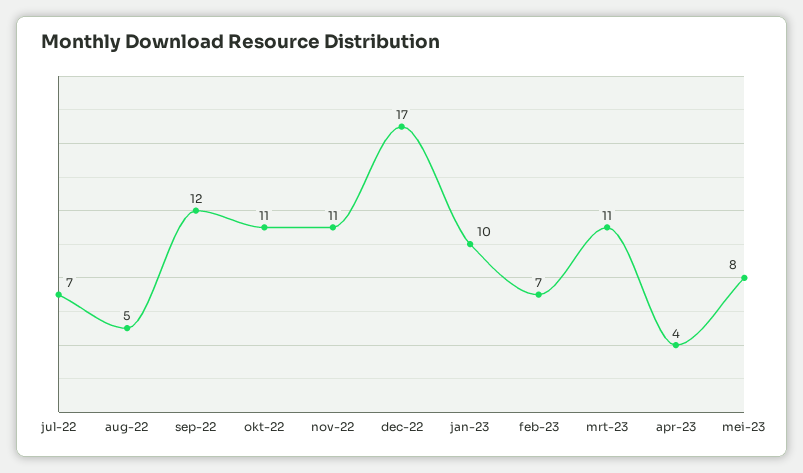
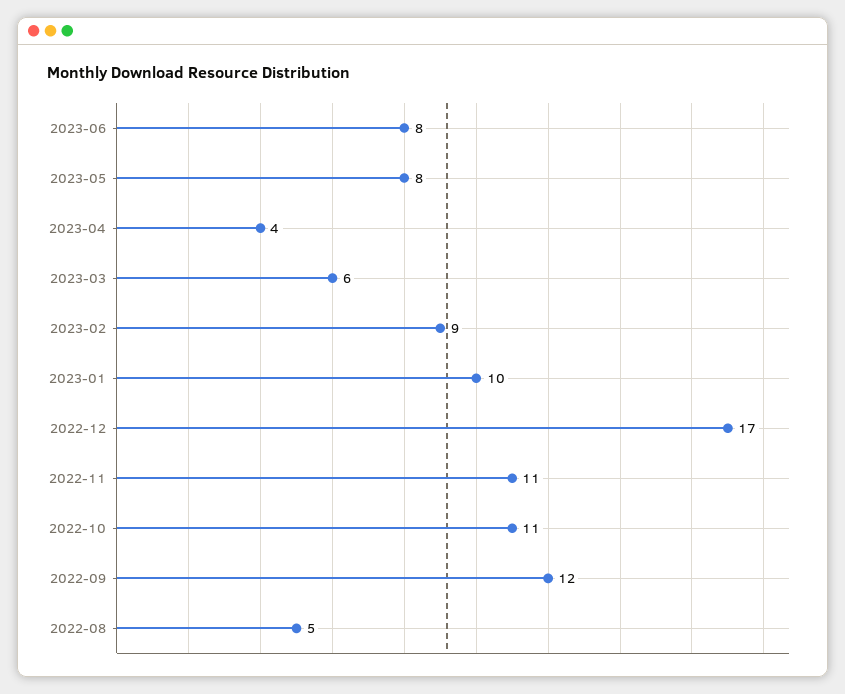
jul-22: 7 -> none
feb-23: 7 -> 9
mrt-23: 11 -> 6
2023-06: none -> 8

